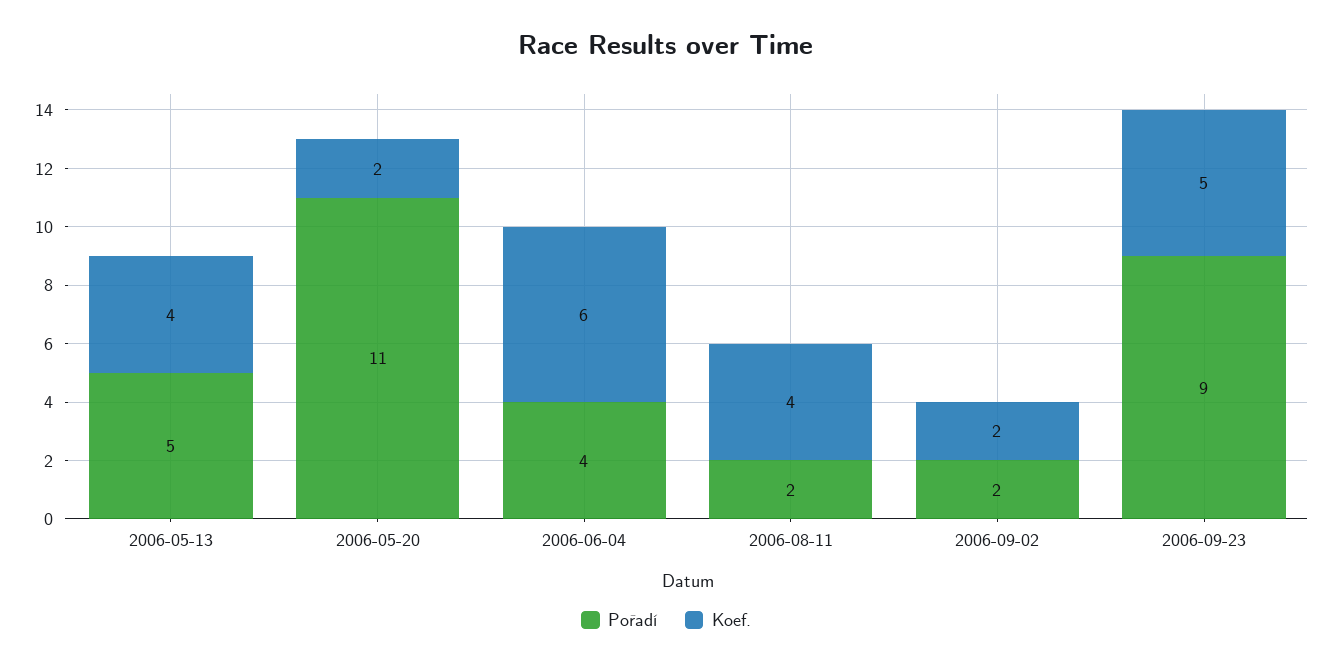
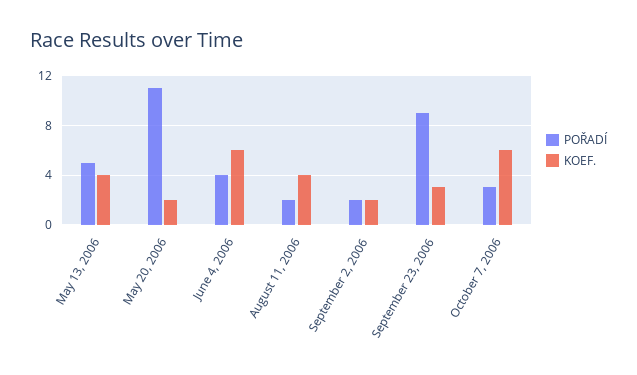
Koef., 2006-09-23: 5 -> 3
Pořadí, October 7, 2006: none -> 3
Koef., October 7, 2006: none -> 6

